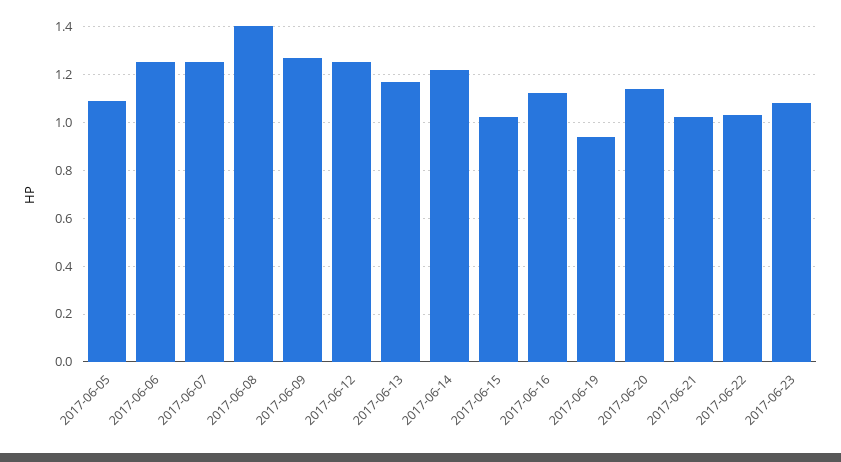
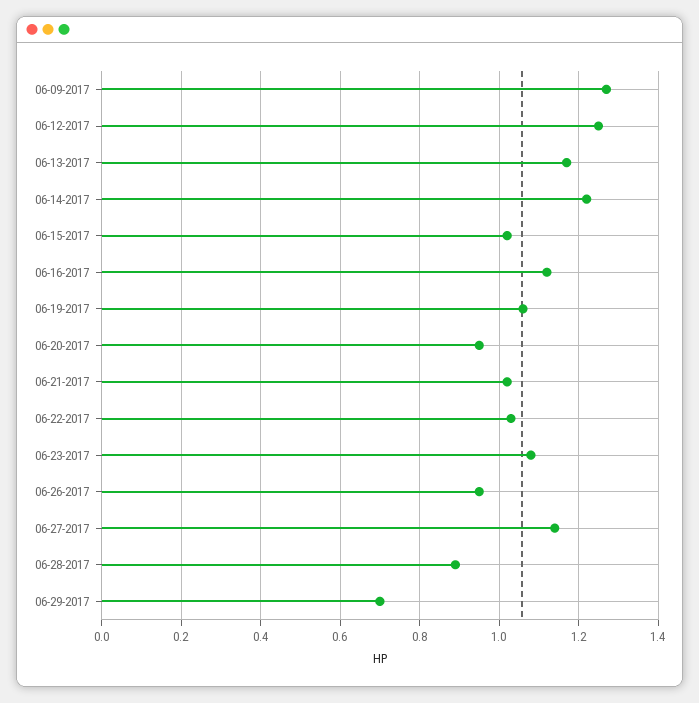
2017-06-05: 1.1 -> none
2017-06-06: 1.25 -> none
2017-06-07: 1.25 -> none
2017-06-08: 1.4 -> none
2017-06-19: 0.95 -> 1.05
2017-06-20: 1.15 -> 0.95
06-26-2017: none -> 0.95
06-27-2017: none -> 1.15
06-28-2017: none -> 0.9
06-29-2017: none -> 0.7

